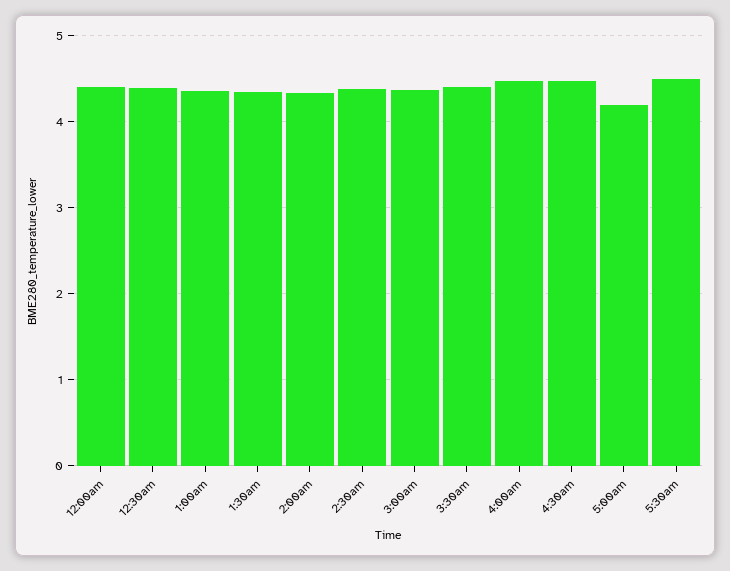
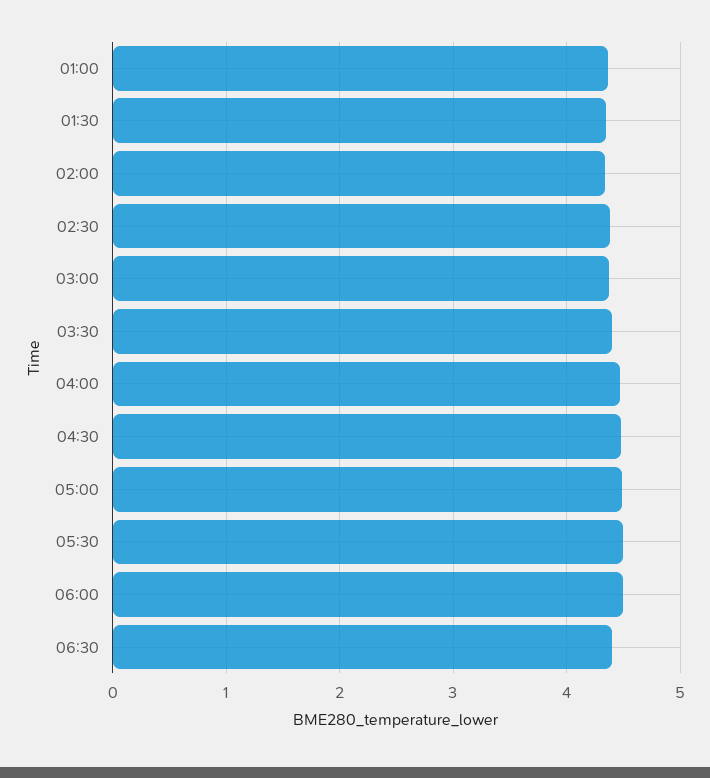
12:00am: 4.4 -> none
12:30am: 4.4 -> none
5:00am: 4.2 -> 4.5
06:00: none -> 4.5
06:30: none -> 4.4

